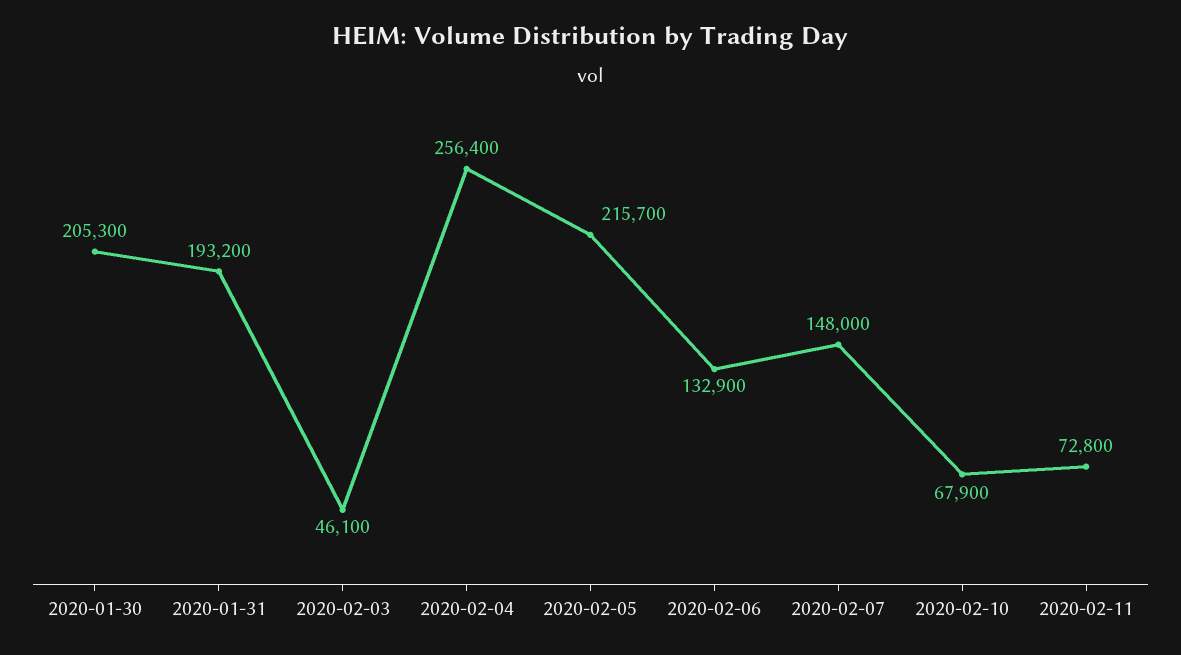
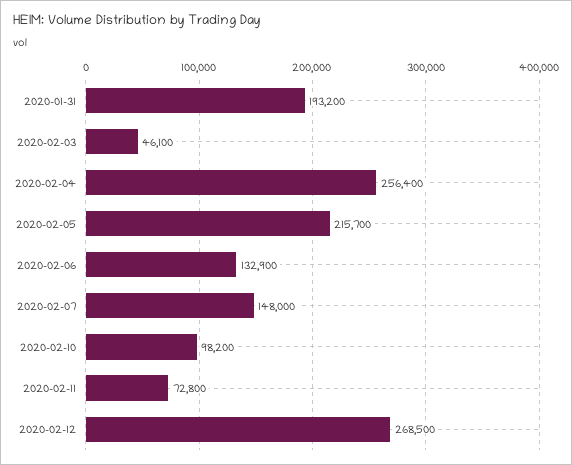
2020-01-30: 205300 -> none
2020-02-10: 67900 -> 98200
2020-02-12: none -> 268500

